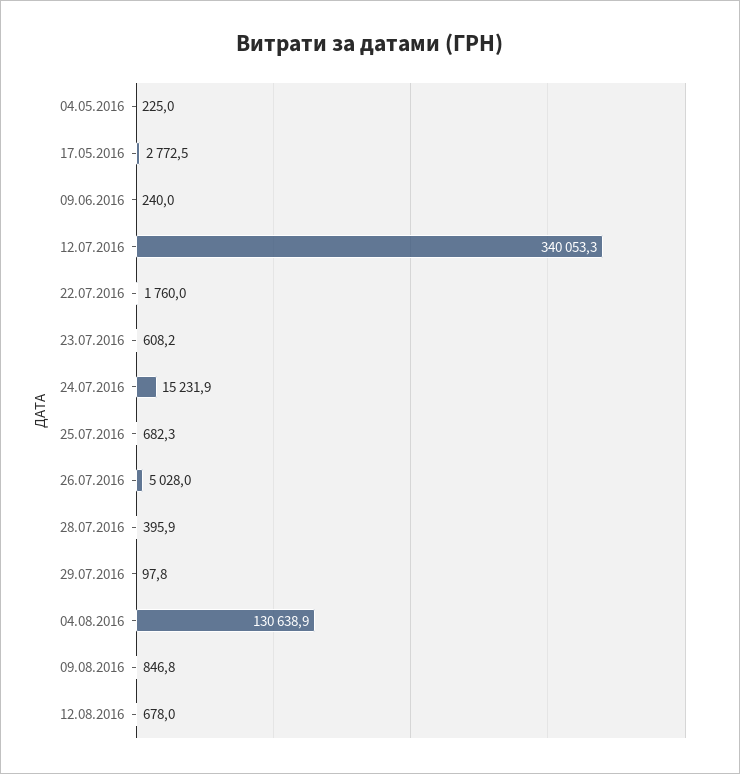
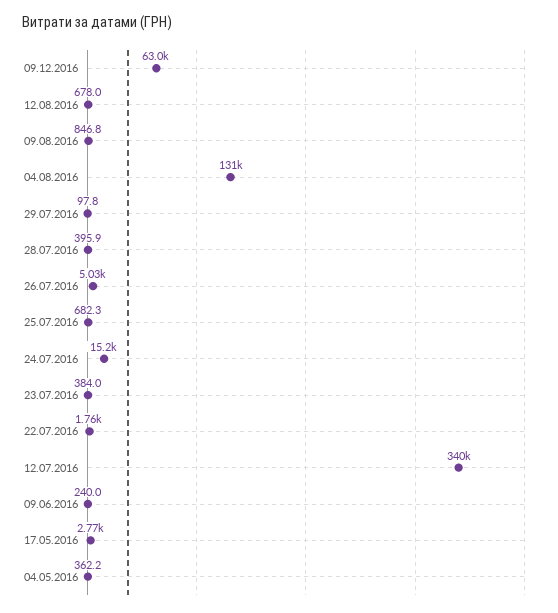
04.05.2016: 225 -> 362.2
23.07.2016: 608.2 -> 384
09.12.2016: none -> 63000

